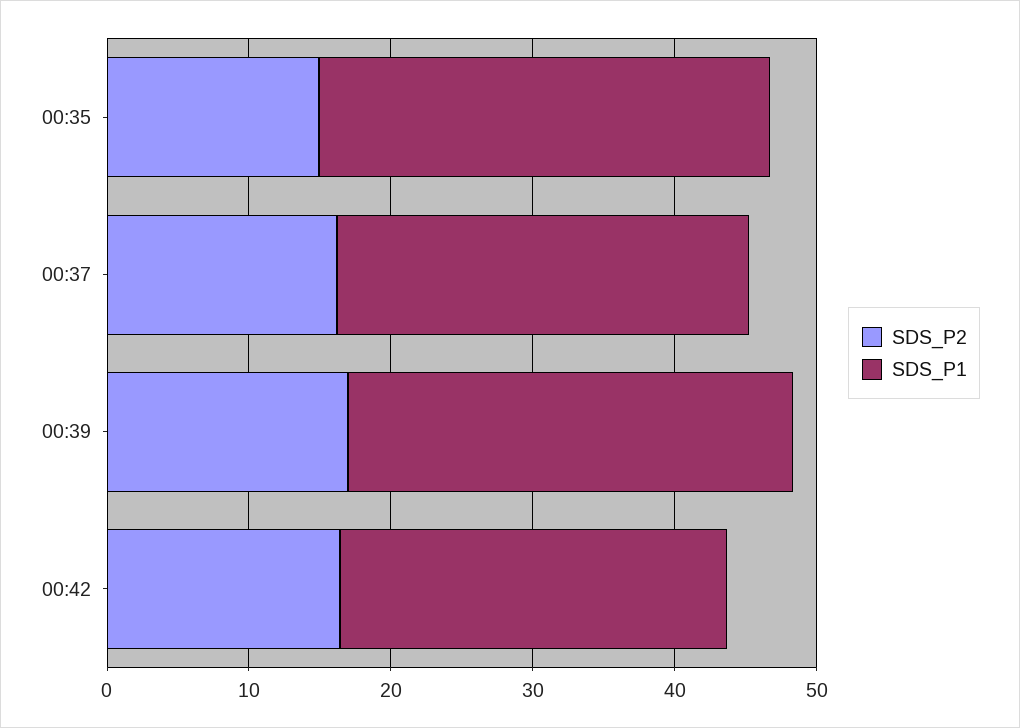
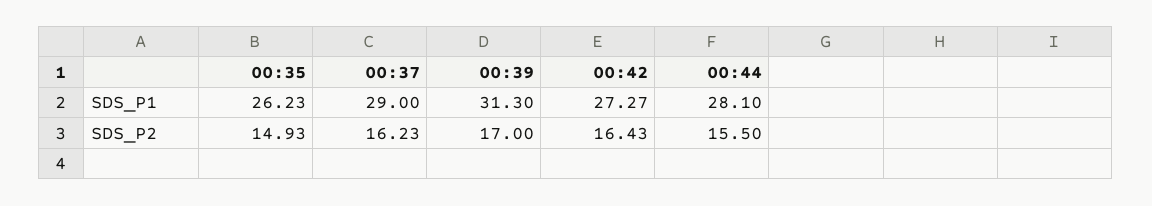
SDS_P1, 00:35: 32 -> 26.23
SDS_P1, 00:44: none -> 28.1
SDS_P2, 00:44: none -> 15.5

